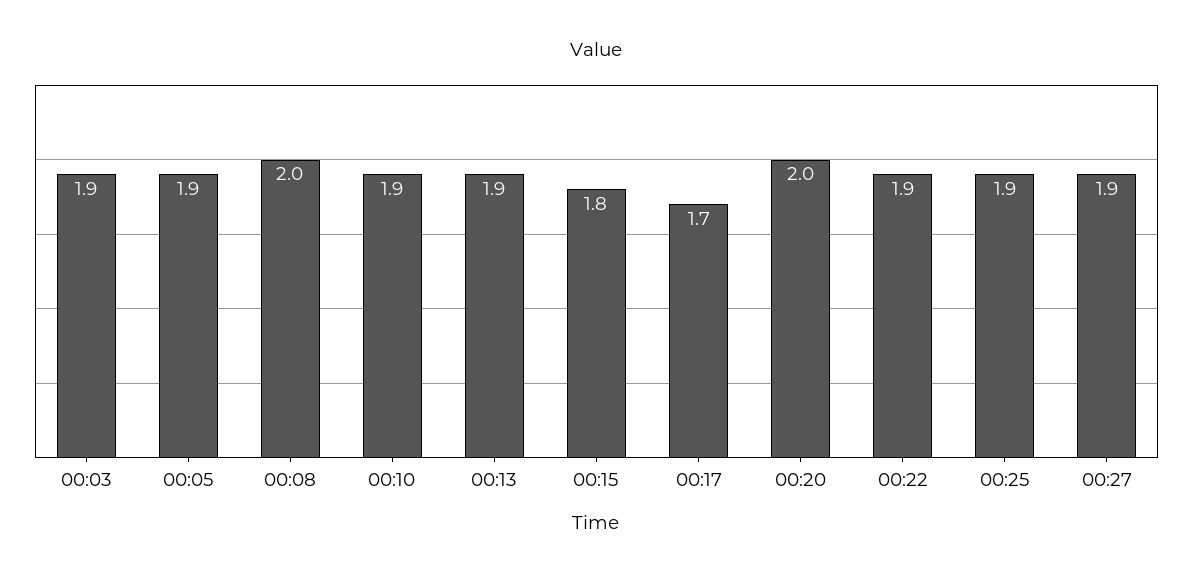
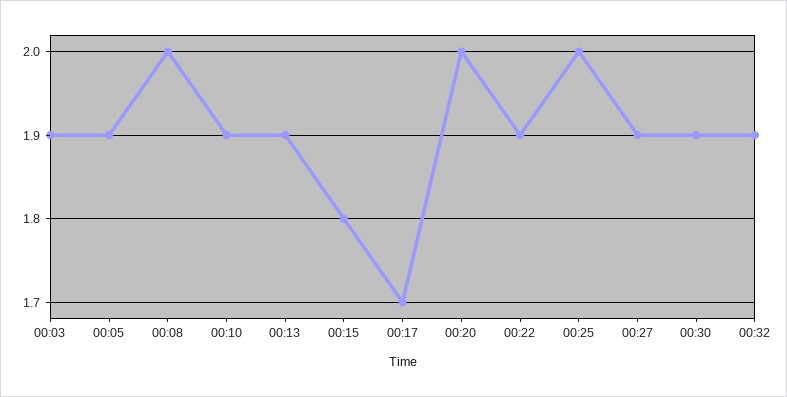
00:25: 1.9 -> 2
00:30: none -> 1.9
00:32: none -> 1.9

